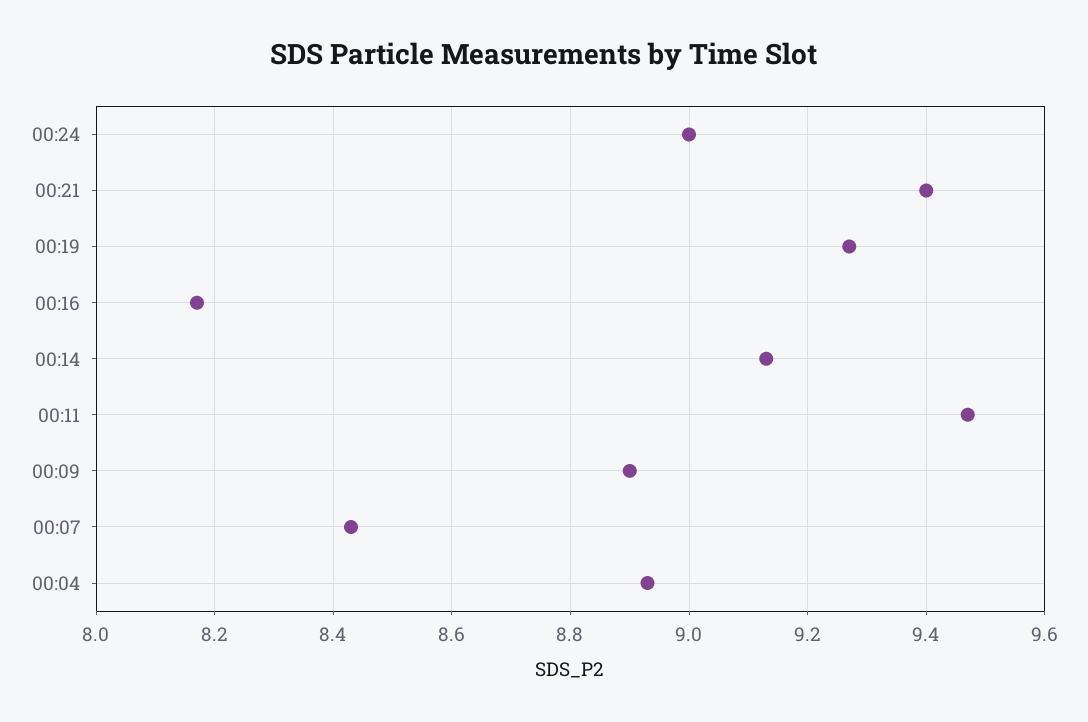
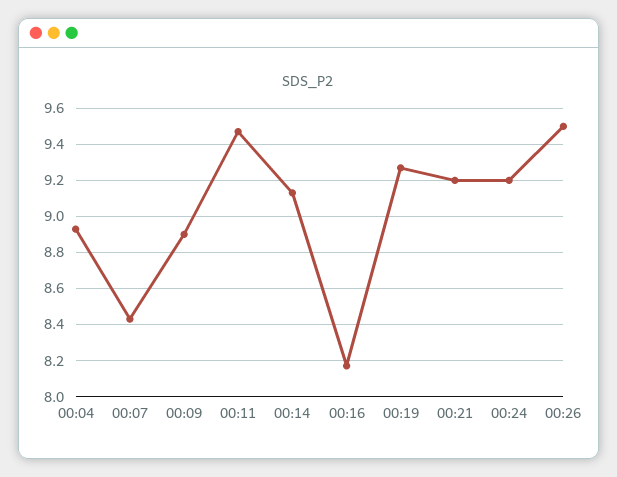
00:24: 9 -> 9.2
00:21: 9.4 -> 9.2
00:26: none -> 9.5

